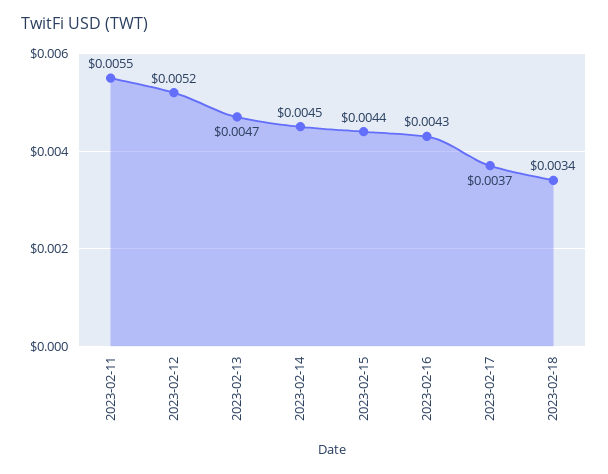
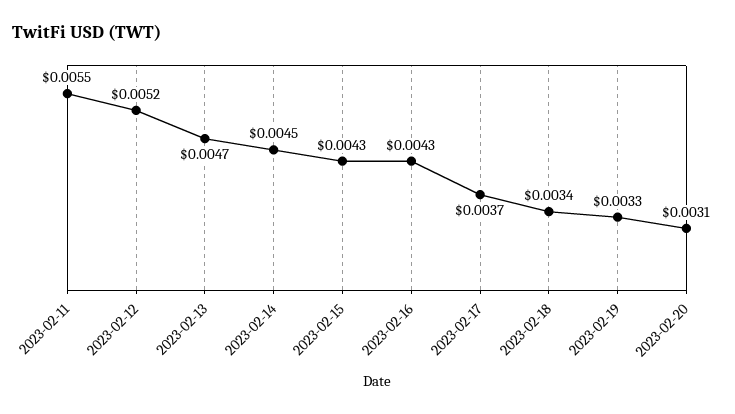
2023-02-15: 0.0044 -> 0.0043
2023-02-19: none -> 0.0033
2023-02-20: none -> 0.0031

